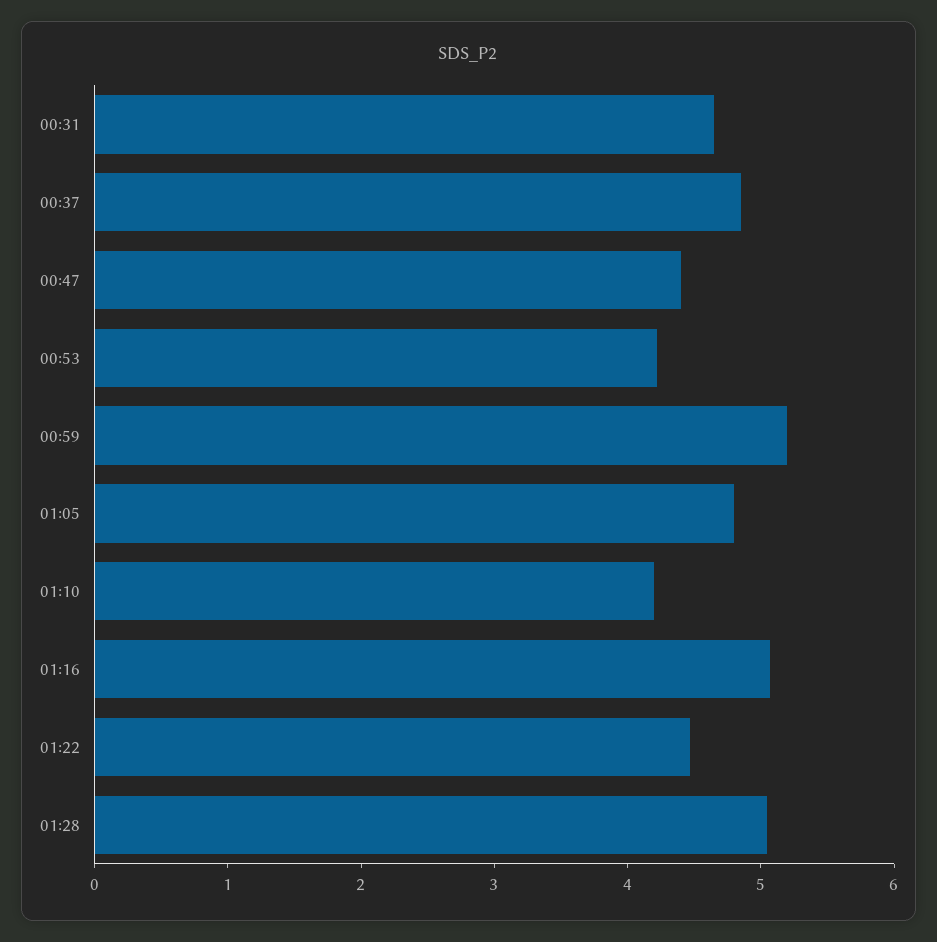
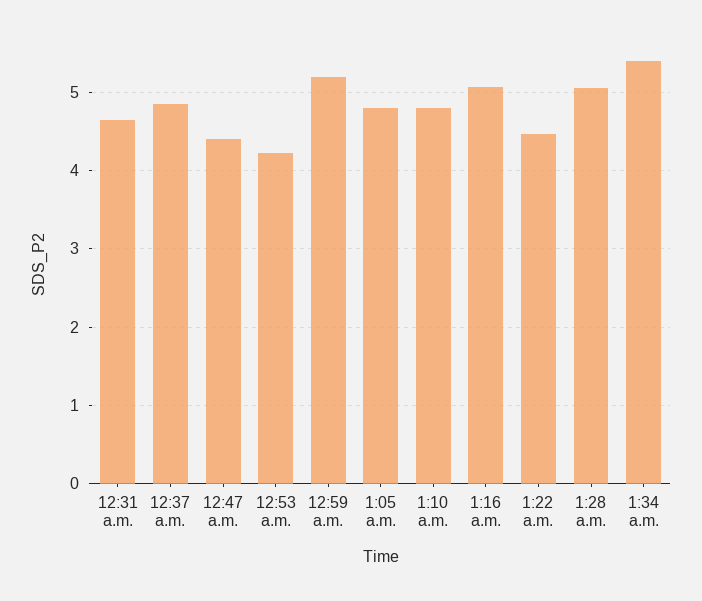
01:10: 4.2 -> 4.8
1:34 a.m.: none -> 5.4

